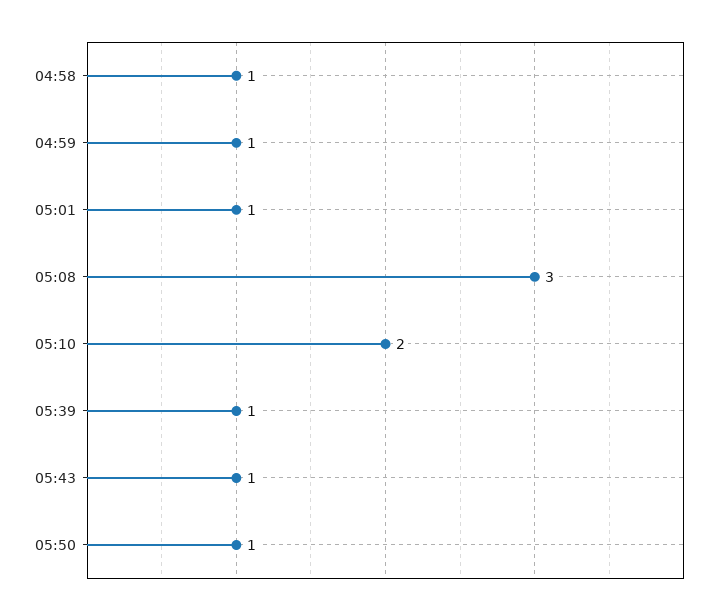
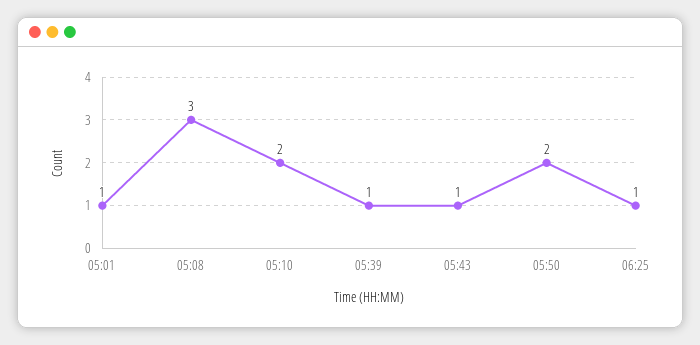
04:58: 1 -> none
04:59: 1 -> none
05:50: 1 -> 2
06:25: none -> 1

